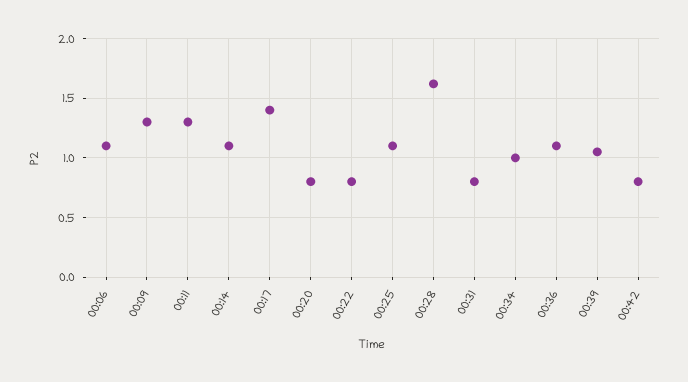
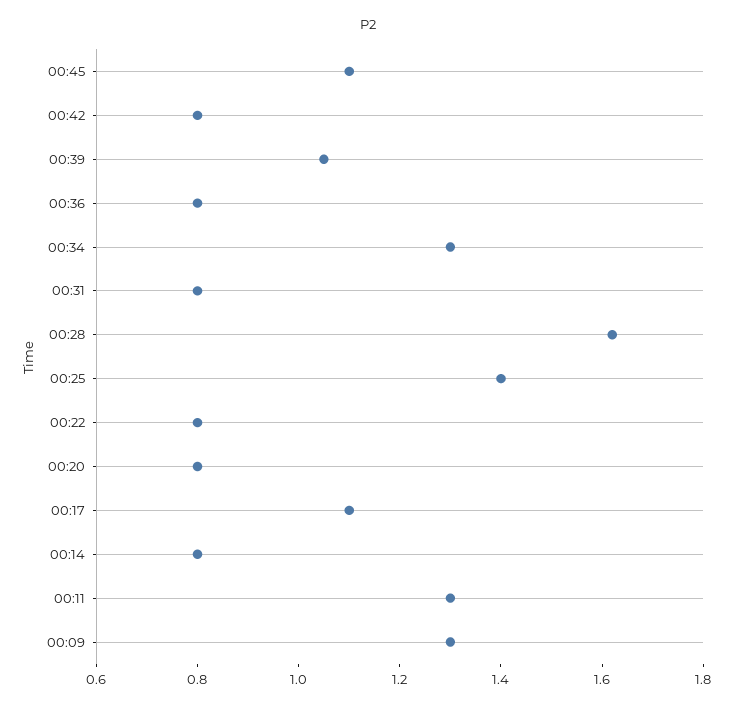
00:06: 1.1 -> none
00:14: 1.1 -> 0.8
00:17: 1.4 -> 1.1
00:25: 1.1 -> 1.4
00:34: 1 -> 1.3
00:36: 1.1 -> 0.8
00:45: none -> 1.1

